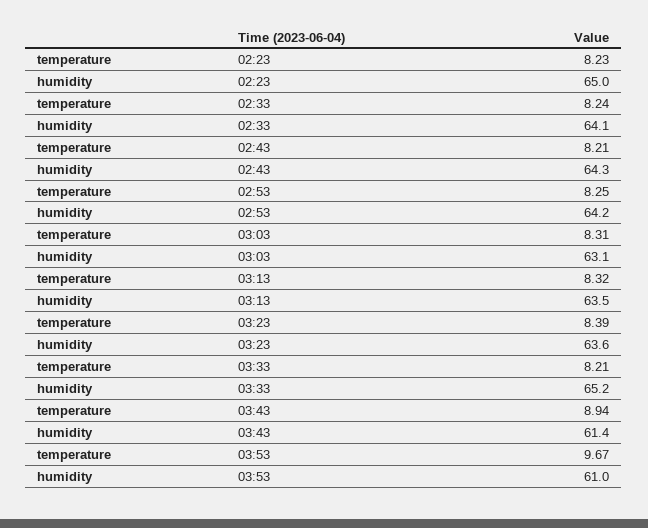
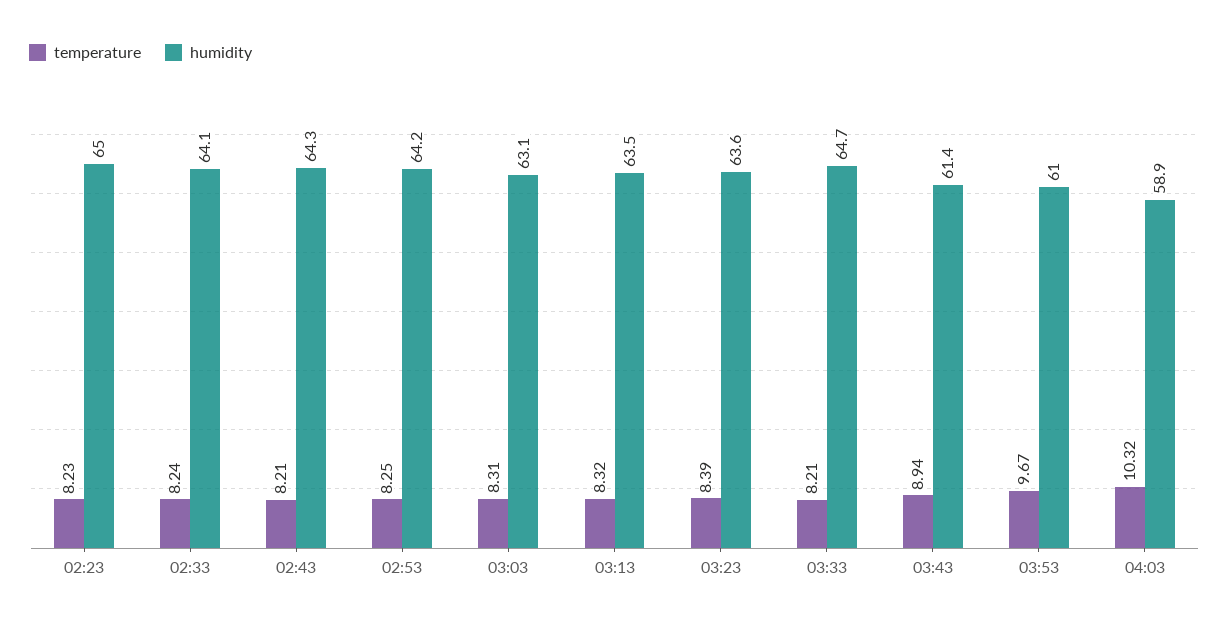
humidity, 03:33: 65.2 -> 64.7
temperature, 04:03: none -> 10.32
humidity, 04:03: none -> 58.9

